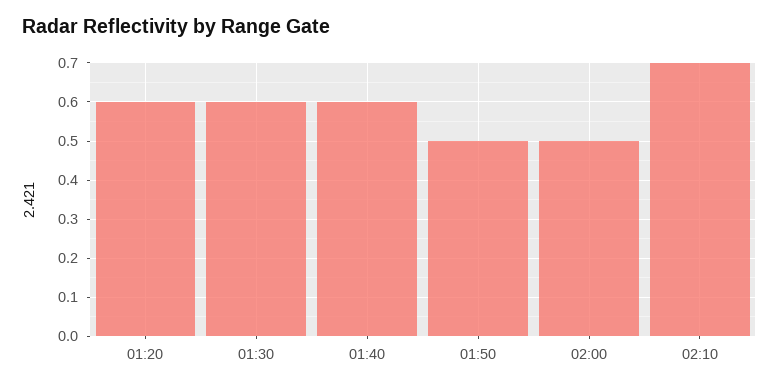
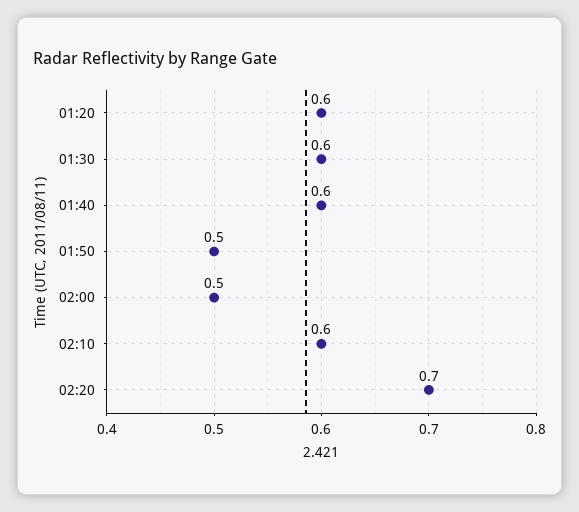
02:10: 0.7 -> 0.6
02:20: none -> 0.7

